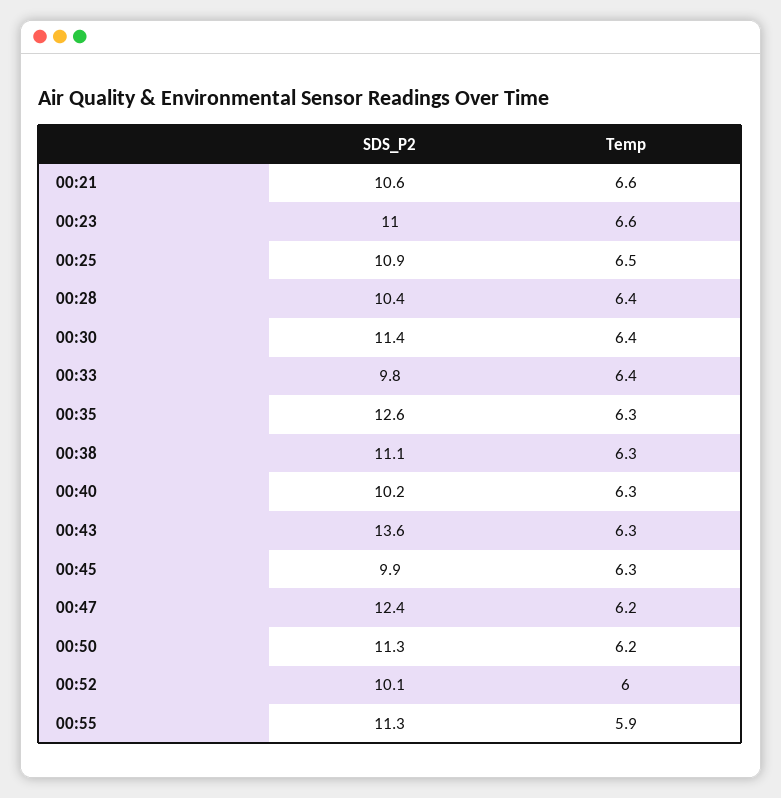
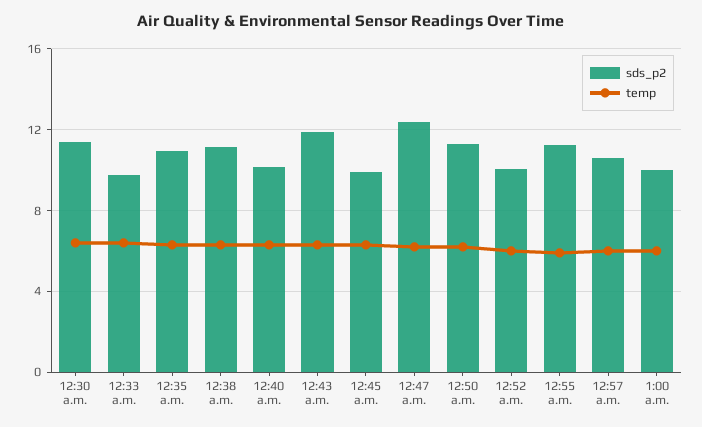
SDS_P2, 00:21: 10.6 -> none
Temp, 00:21: 6.6 -> none
SDS_P2, 00:23: 11 -> none
Temp, 00:23: 6.6 -> none
SDS_P2, 00:25: 10.9 -> none
Temp, 00:25: 6.5 -> none
SDS_P2, 00:28: 10.4 -> none
Temp, 00:28: 6.4 -> none
SDS_P2, 00:35: 12.6 -> 11
SDS_P2, 00:43: 13.6 -> 12
SDS_P2, 12:57 a.m.: none -> 10.5
Temp, 12:57 a.m.: none -> 6
SDS_P2, 1:00 a.m.: none -> 10
Temp, 1:00 a.m.: none -> 6

